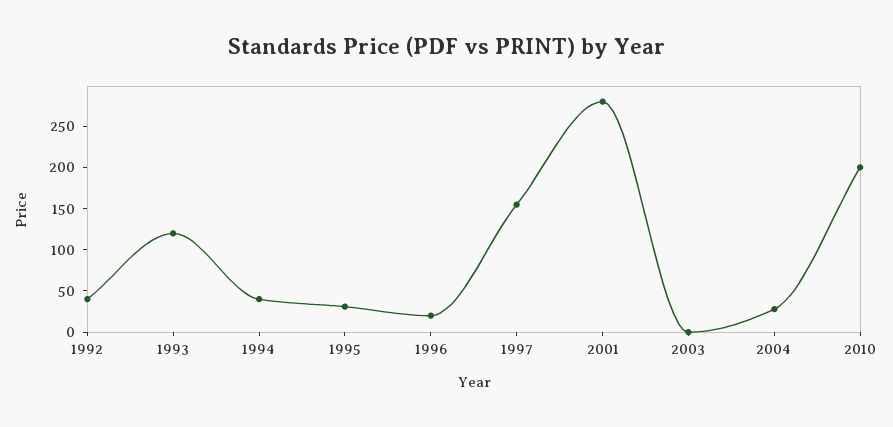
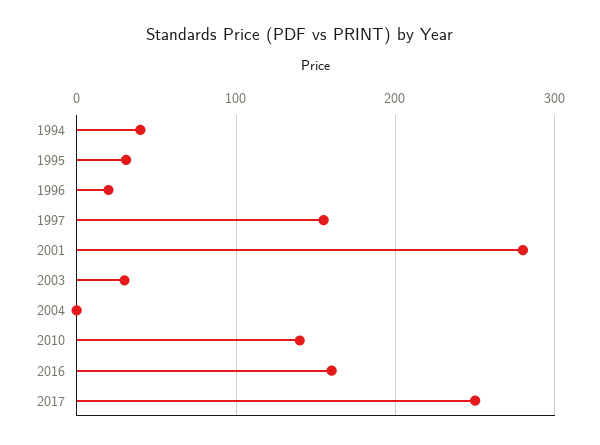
1992: 40 -> none
1993: 120 -> none
2003: 0 -> 30
2004: 30 -> 0
2010: 200 -> 140
2016: none -> 160
2017: none -> 250

